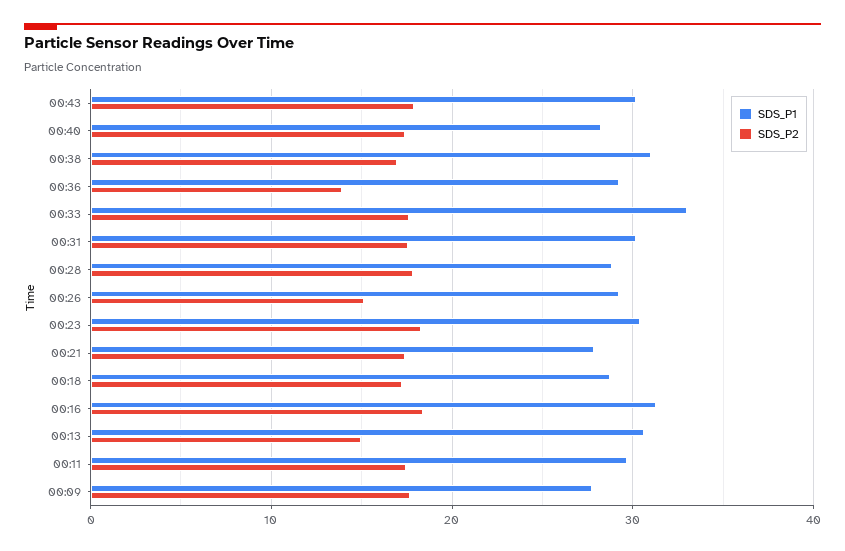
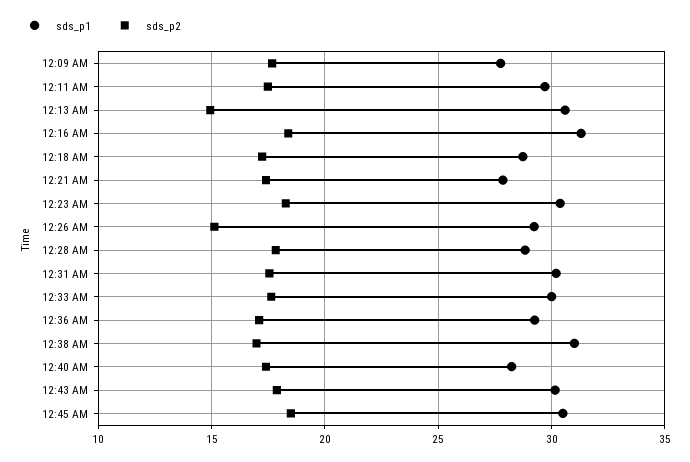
SDS_P2, 00:36: 14 -> 17
SDS_P1, 00:33: 33 -> 30
SDS_P1, 12:45 AM: none -> 30.5
SDS_P2, 12:45 AM: none -> 18.5

